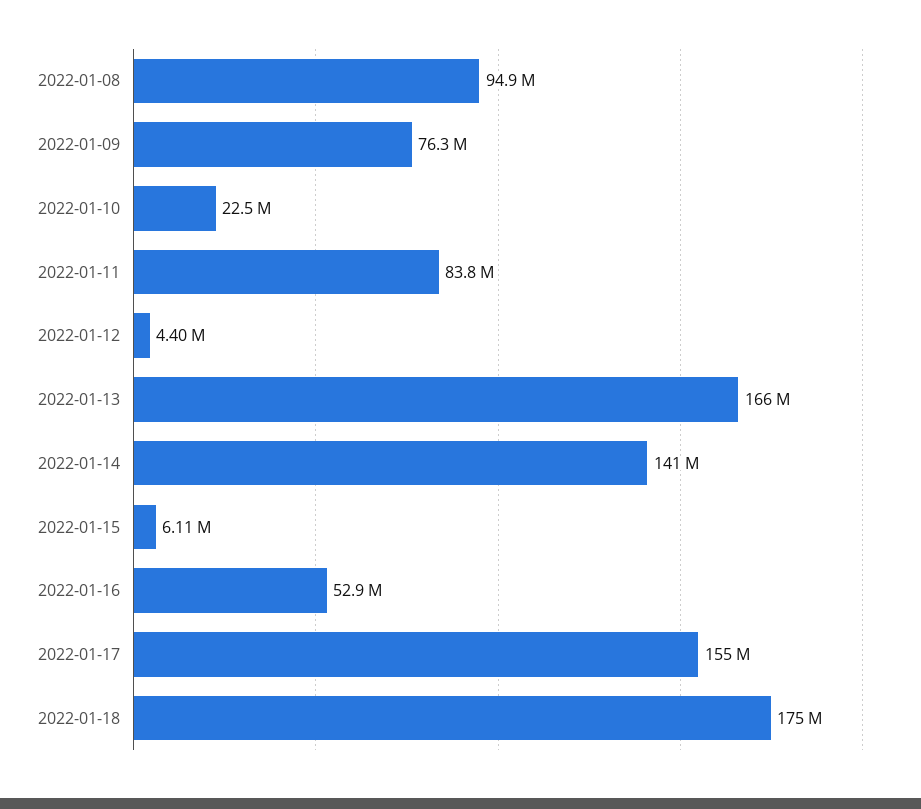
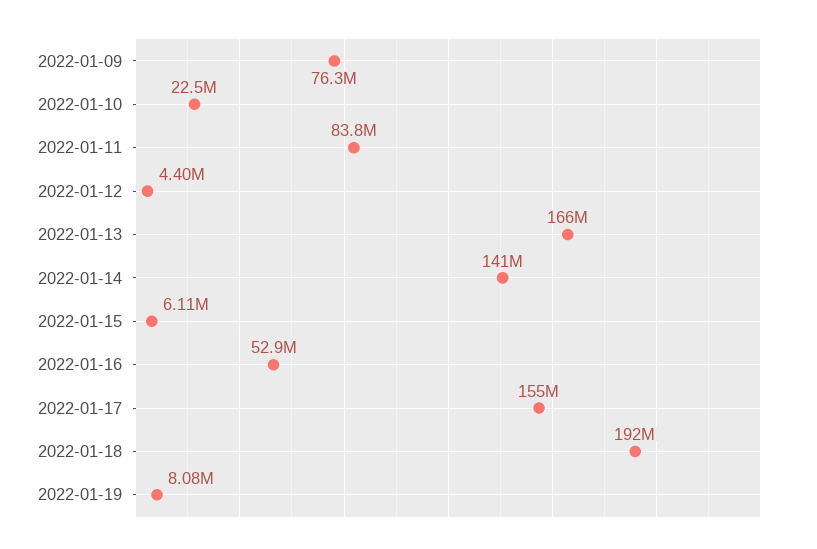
2022-01-08: 94900000 -> none
2022-01-18: 175000000 -> 192000000
2022-01-19: none -> 8080000

